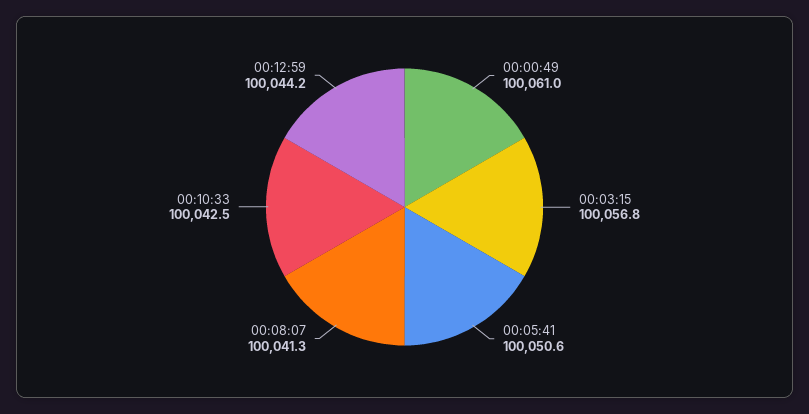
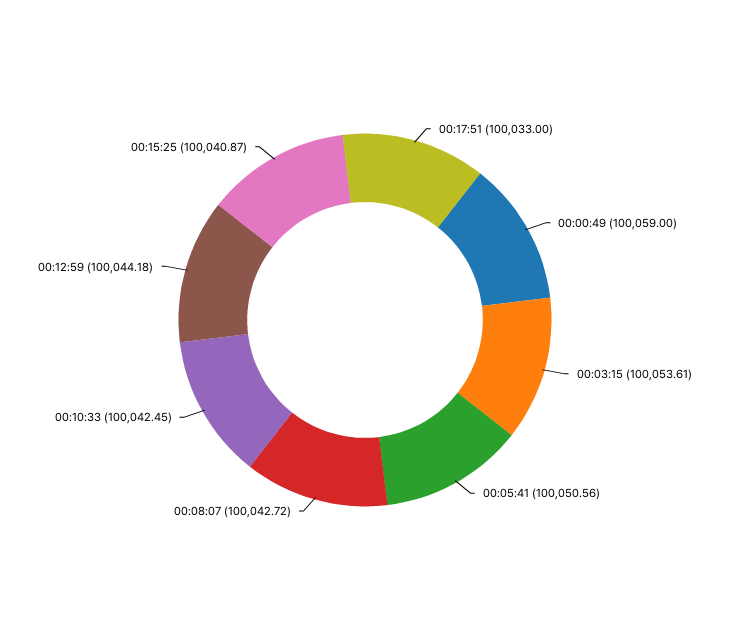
00:00:49: 100061 -> 100059
00:03:15: 100056.8 -> 100053.61
00:08:07: 100041.3 -> 100042.72
00:17:51: none -> 100033
00:15:25: none -> 100040.87

